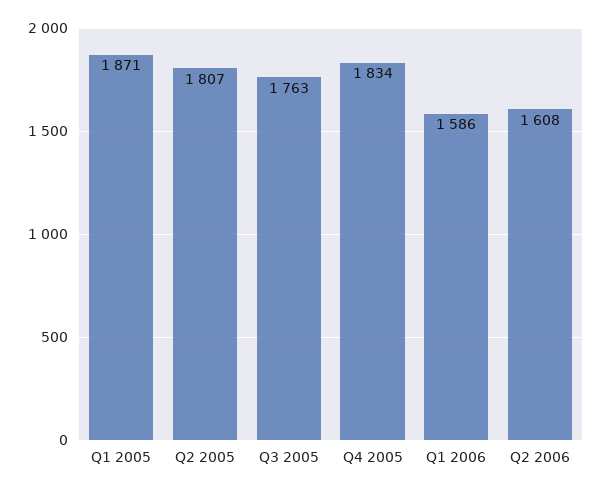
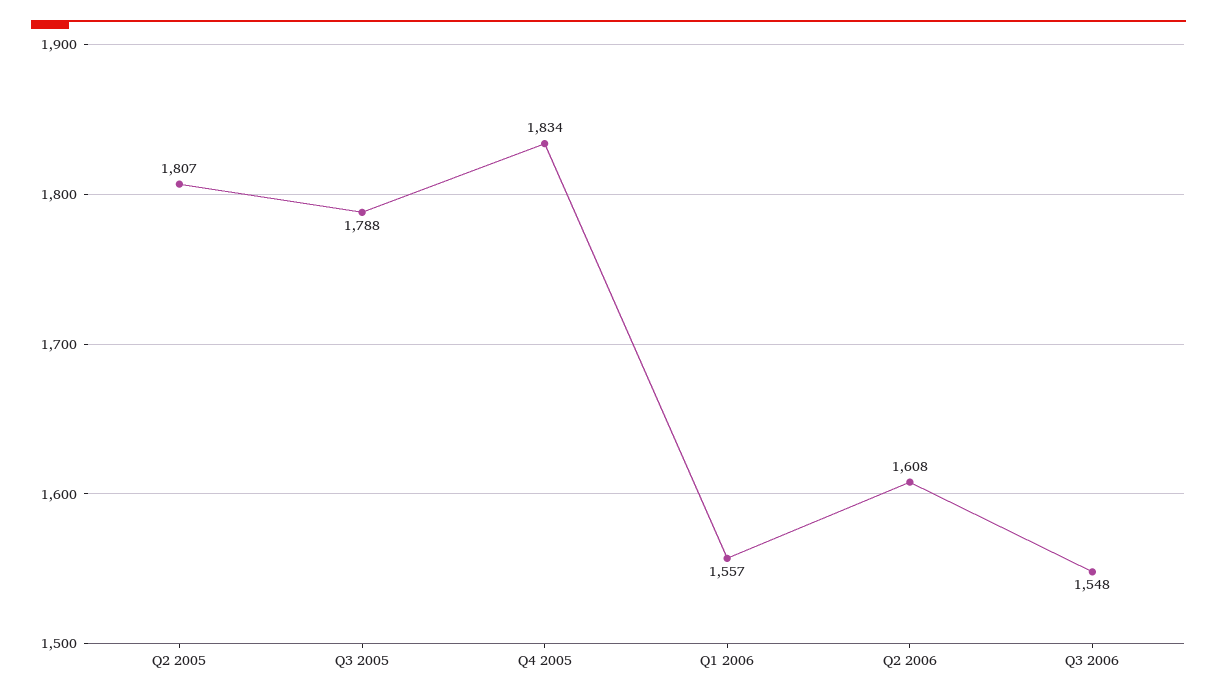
Q1 2005: 1871 -> none
Q3 2005: 1763 -> 1788
Q1 2006: 1586 -> 1557
Q3 2006: none -> 1548

